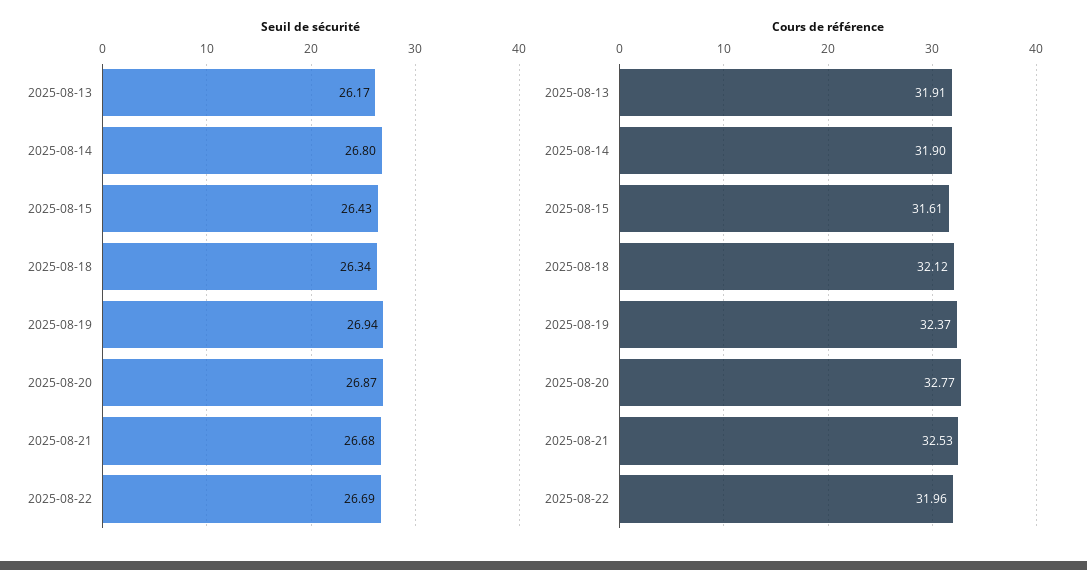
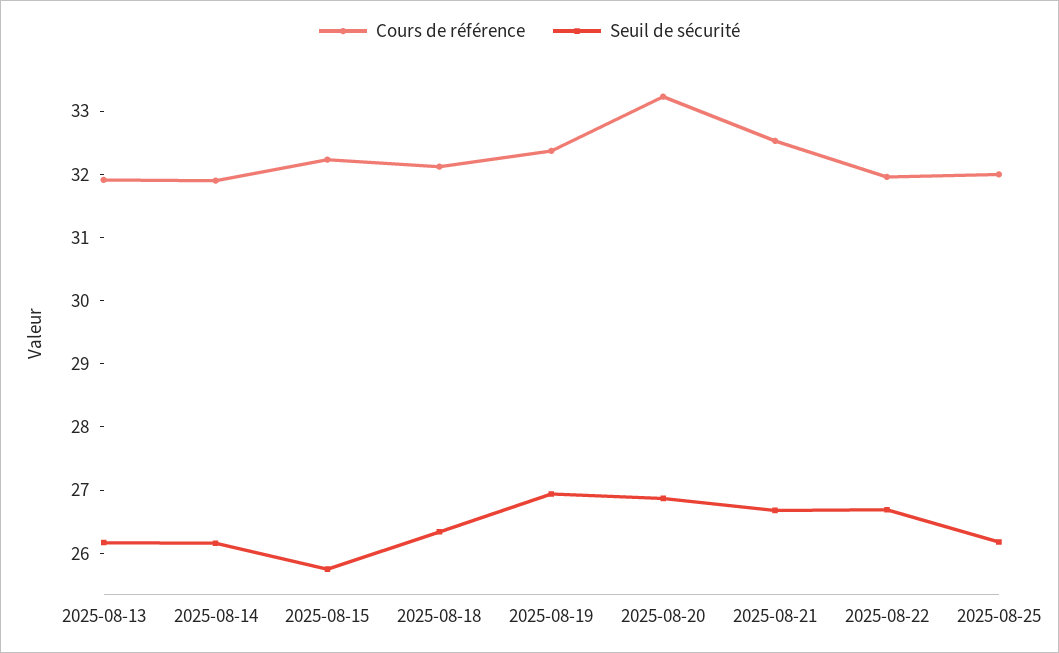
Seuil de sécurité, 2025-08-14: 26.8 -> 26.2
Seuil de sécurité, 2025-08-15: 26.43 -> 25.8
Cours de référence, 2025-08-15: 31.61 -> 32.2
Cours de référence, 2025-08-20: 32.77 -> 33.2
Cours de référence, 2025-08-25: none -> 32
Seuil de sécurité, 2025-08-25: none -> 26.2

